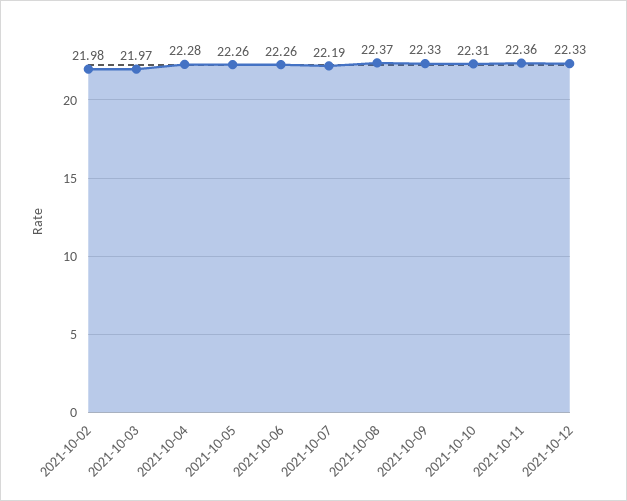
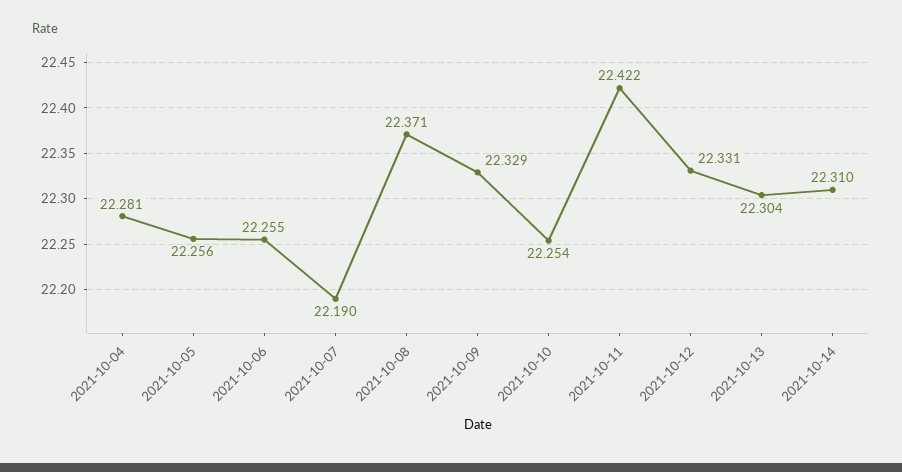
2021-10-02: 21.98 -> none
2021-10-03: 21.97 -> none
2021-10-10: 22.31 -> 22.254
2021-10-11: 22.36 -> 22.422
2021-10-13: none -> 22.304
2021-10-14: none -> 22.31

